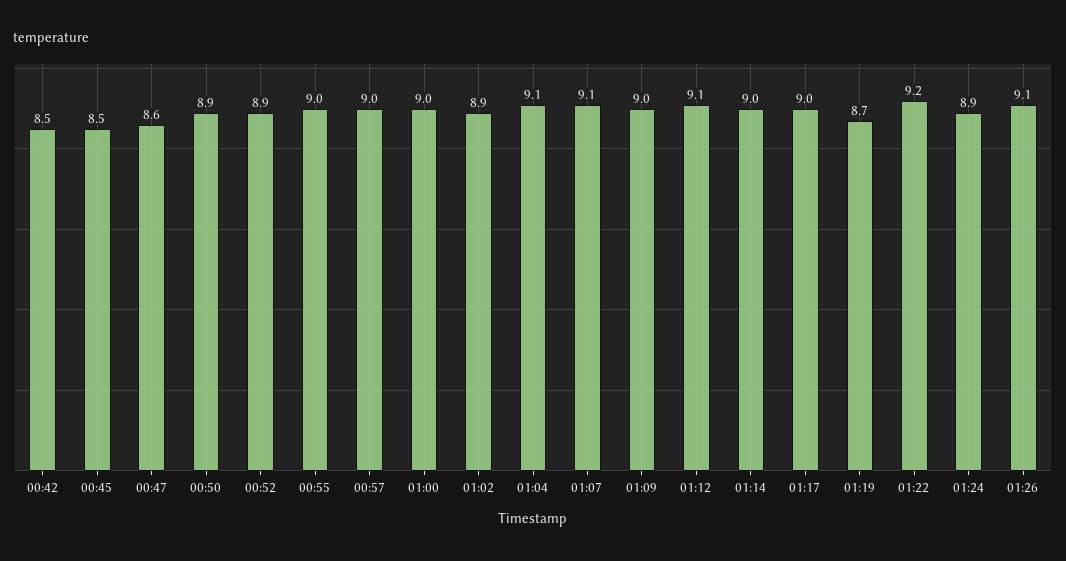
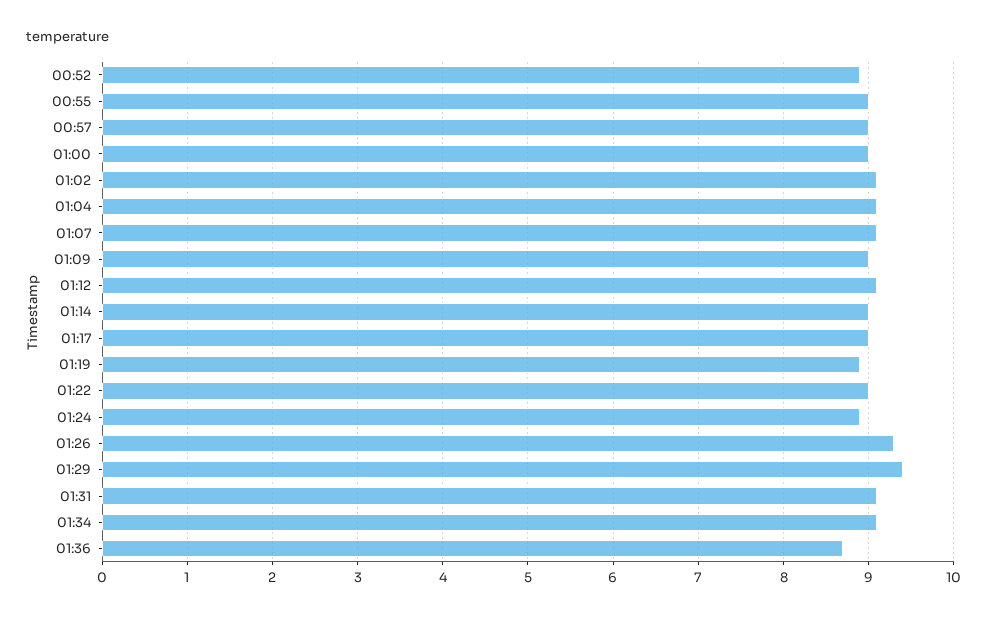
00:42: 8.5 -> none
00:45: 8.5 -> none
00:47: 8.6 -> none
00:50: 8.9 -> none
01:02: 8.9 -> 9.1
01:19: 8.7 -> 8.9
01:22: 9.2 -> 9
01:26: 9.1 -> 9.3
01:29: none -> 9.4
01:31: none -> 9.1
01:34: none -> 9.1
01:36: none -> 8.7

